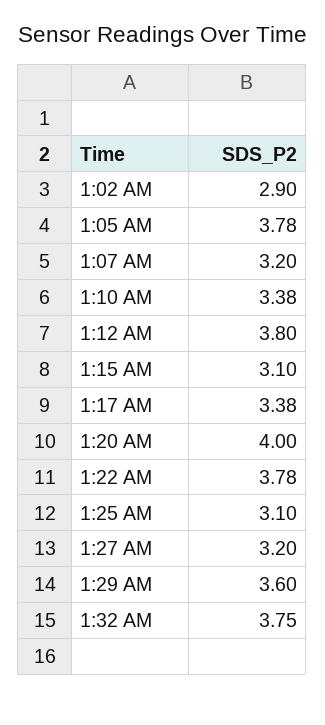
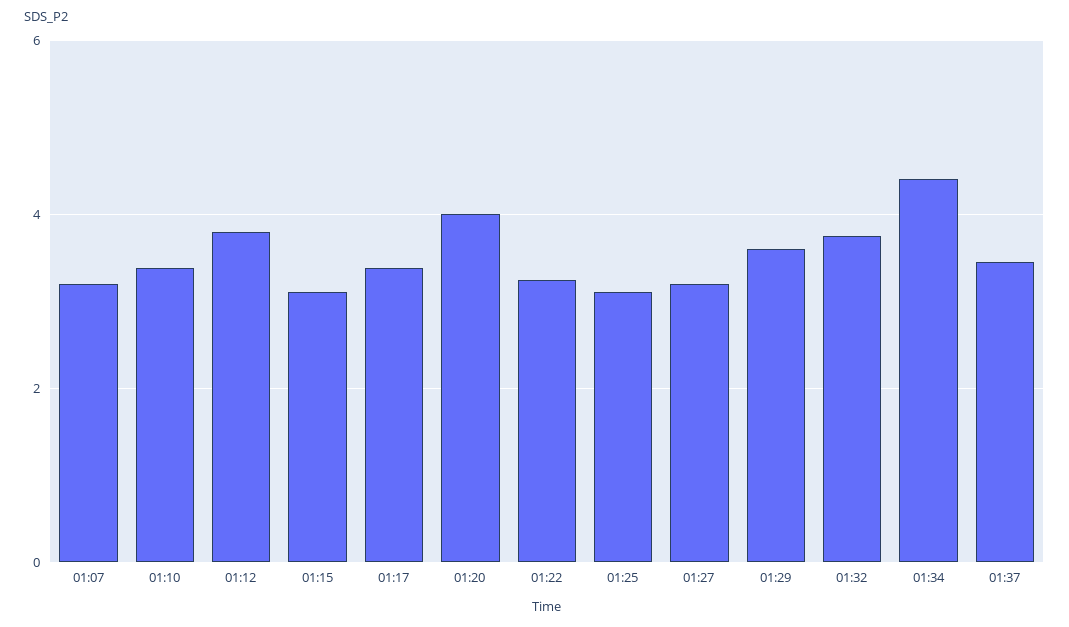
1:02 AM: 2.9 -> none
1:05 AM: 3.78 -> none
1:22 AM: 3.78 -> 3.2
01:34: none -> 4.4
01:37: none -> 3.4

